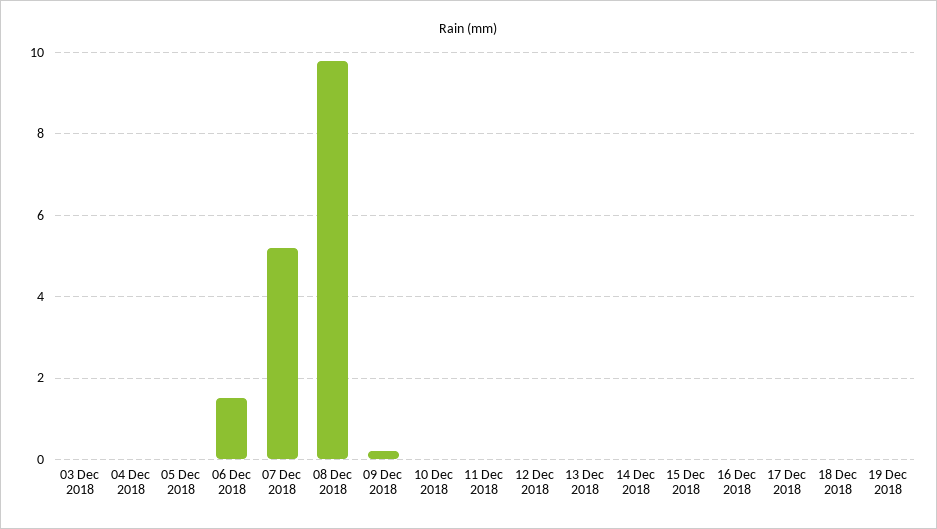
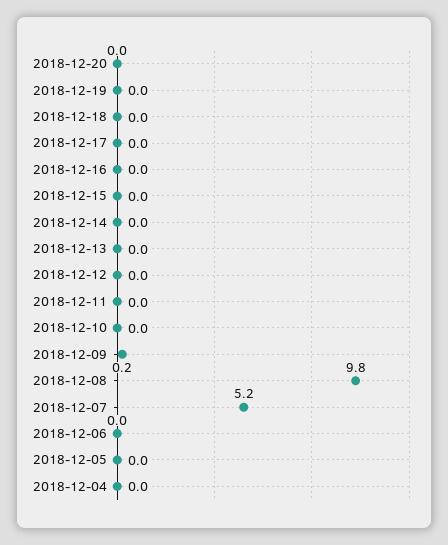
03 Dec 2018: 0 -> none
06 Dec 2018: 1.5 -> 0
2018-12-20: none -> 0

